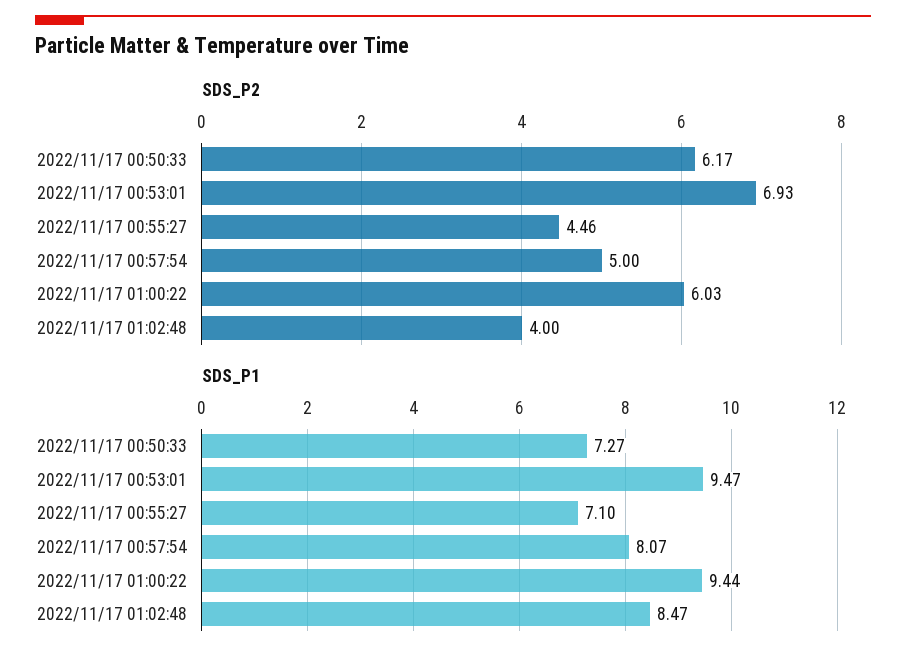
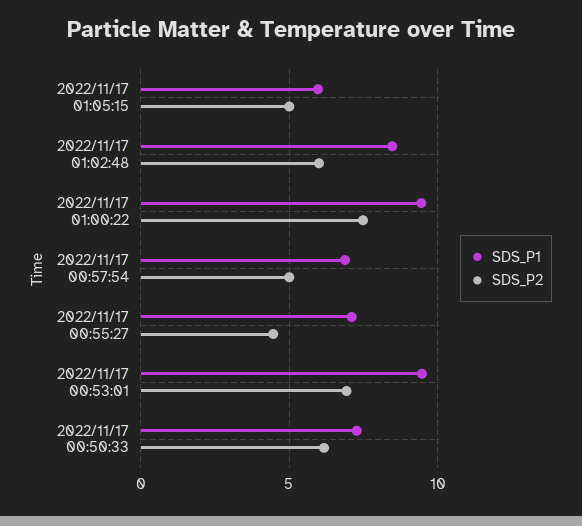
SDS_P2, 2022/11/17 01:00:22: 6.03 -> 7.5
SDS_P2, 2022/11/17 01:02:48: 4 -> 6
SDS_P1, 2022/11/17 00:57:54: 8.07 -> 7
SDS_P1, 2022/11/17 01:05:15: none -> 6
SDS_P2, 2022/11/17 01:05:15: none -> 5

